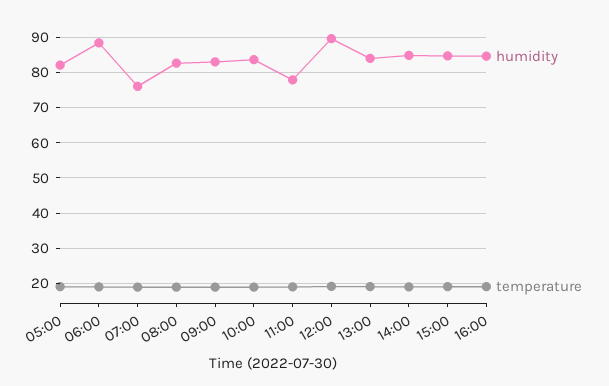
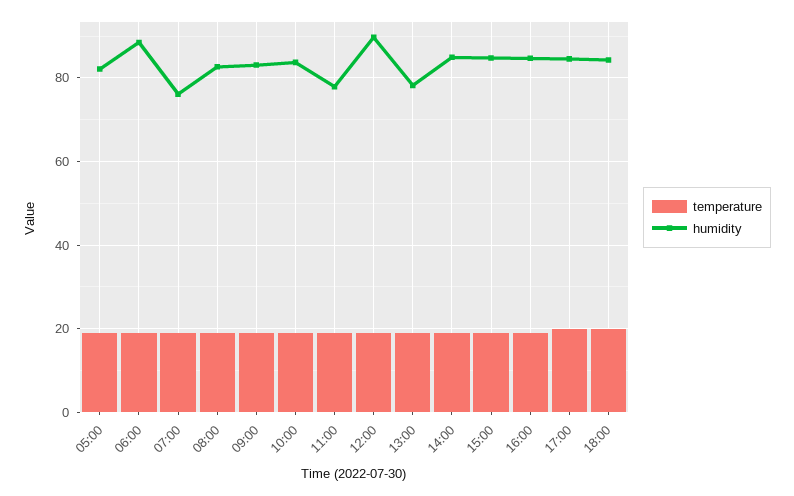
humidity, 13:00: 84 -> 78
temperature, 17:00: none -> 20
humidity, 17:00: none -> 84
temperature, 18:00: none -> 20
humidity, 18:00: none -> 84

